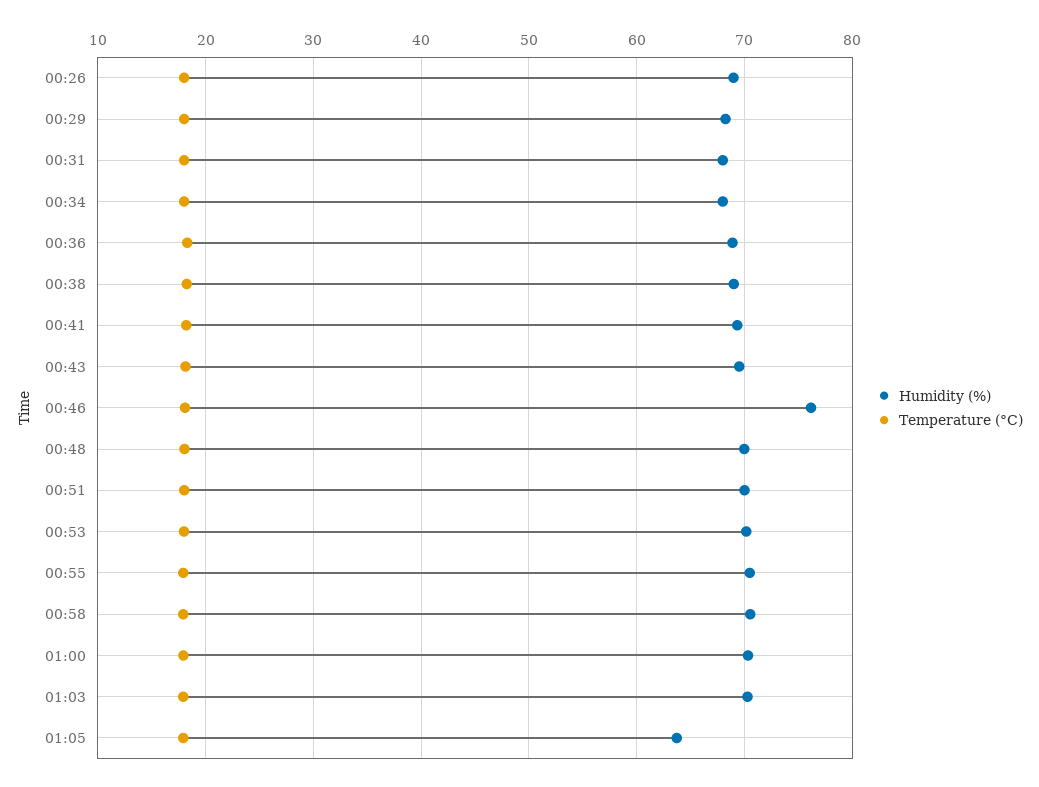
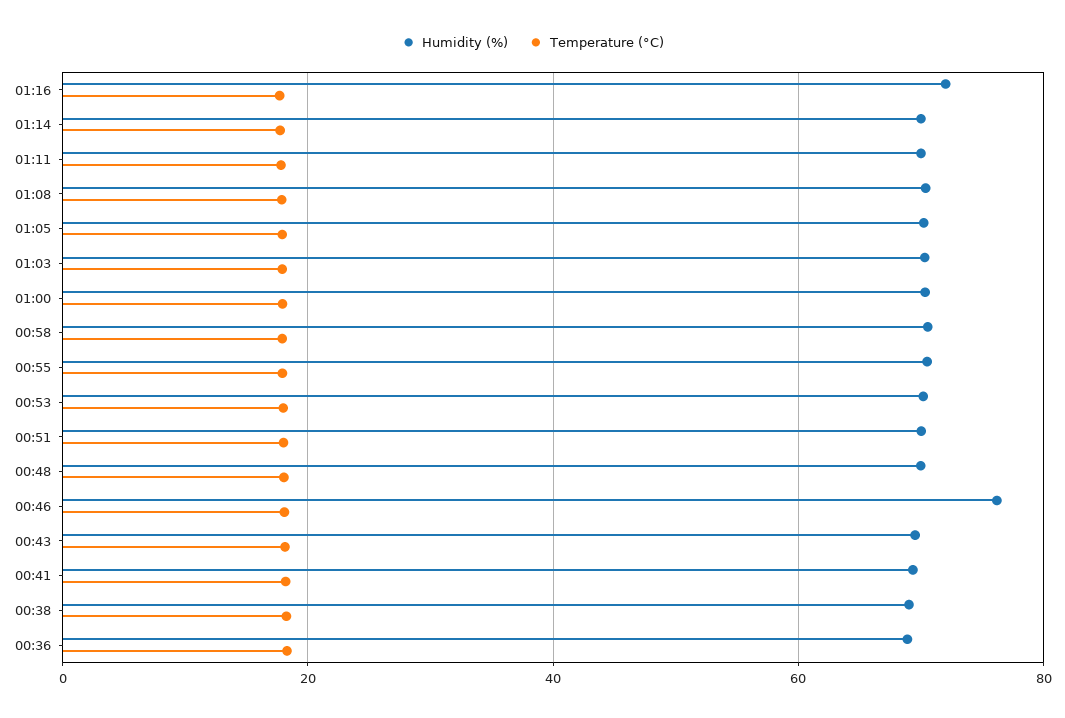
Humidity (%), 00:26: 69 -> none
Temperature (°C), 00:26: 18 -> none
Humidity (%), 00:29: 68 -> none
Temperature (°C), 00:29: 18 -> none
Humidity (%), 00:31: 68 -> none
Temperature (°C), 00:31: 18 -> none
Humidity (%), 00:34: 68 -> none
Temperature (°C), 00:34: 18 -> none
Humidity (%), 01:05: 64 -> 70
Humidity (%), 01:16: none -> 72
Temperature (°C), 01:16: none -> 18
Humidity (%), 01:14: none -> 70
Temperature (°C), 01:14: none -> 18
Humidity (%), 01:11: none -> 70
Temperature (°C), 01:11: none -> 18
Humidity (%), 01:08: none -> 70
Temperature (°C), 01:08: none -> 18

